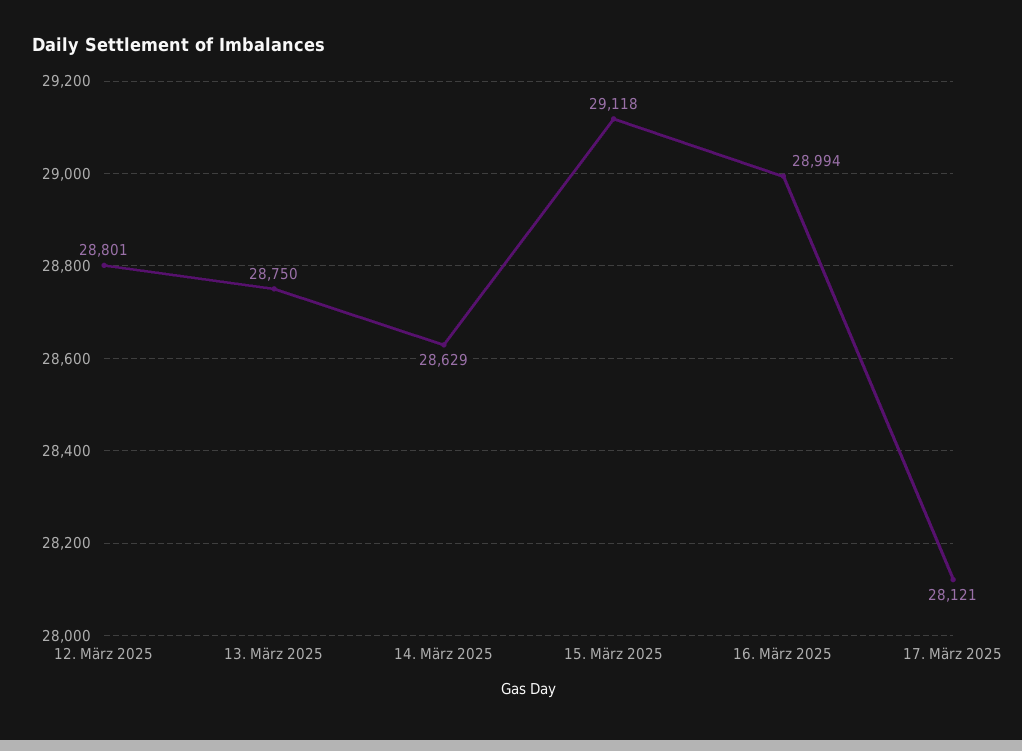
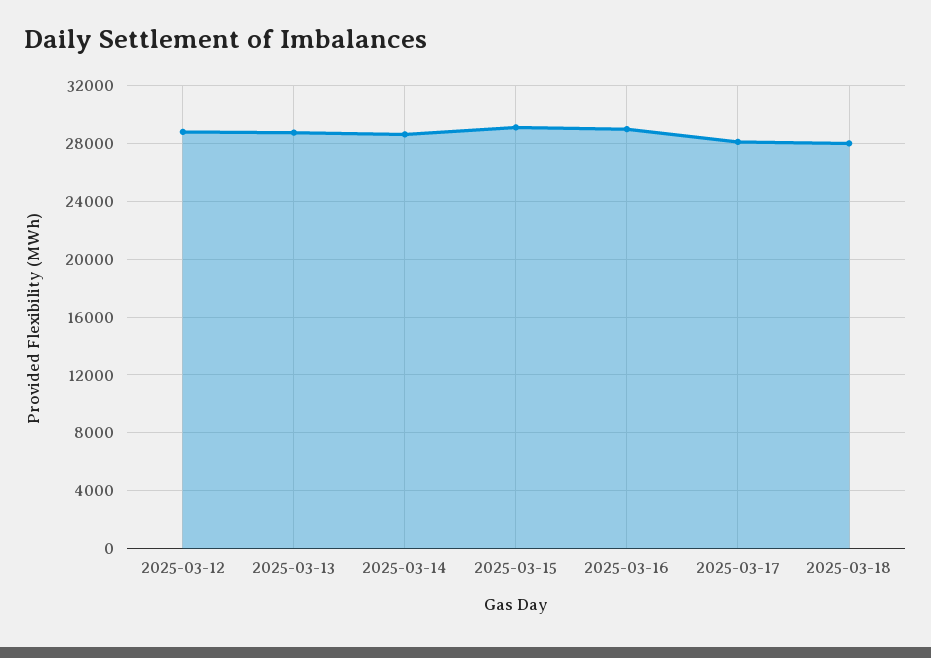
2025-03-18: none -> 28000

